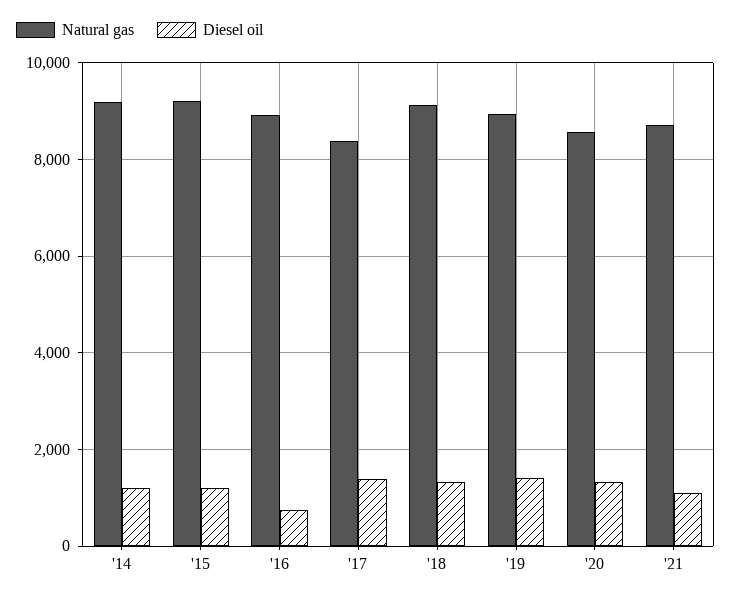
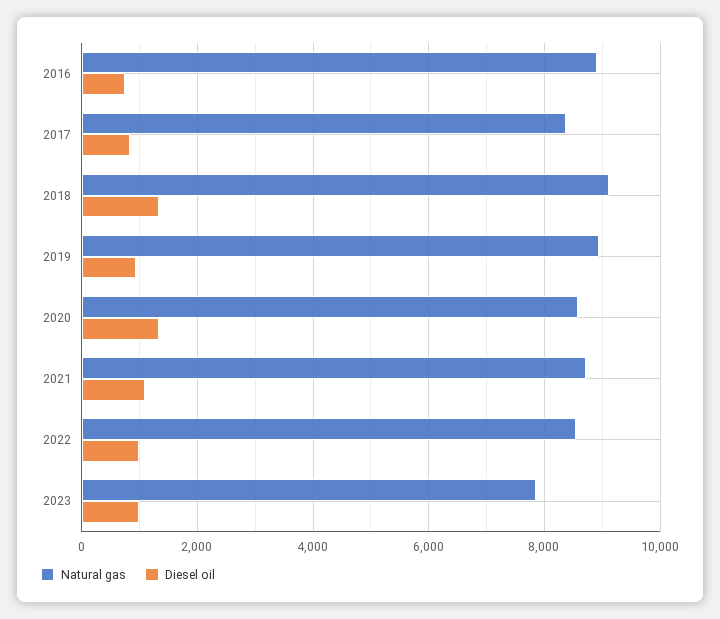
Natural gas, '14: 9200 -> none
Diesel oil, '14: 1200 -> none
Natural gas, '15: 9200 -> none
Diesel oil, '15: 1200 -> none
Diesel oil, '17: 1400 -> 800
Diesel oil, '19: 1400 -> 1000
Natural gas, 2022: none -> 8600
Diesel oil, 2022: none -> 1000
Natural gas, 2023: none -> 7800
Diesel oil, 2023: none -> 1000

